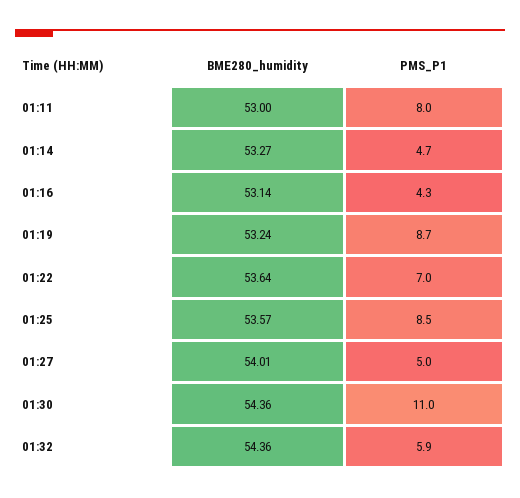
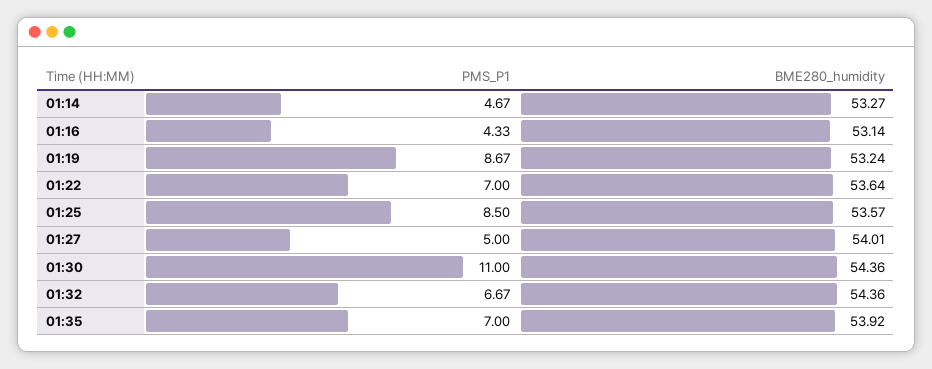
BME280_humidity, 01:11: 53 -> none
PMS_P1, 01:11: 8 -> none
PMS_P1, 01:32: 5.9 -> 6.67
PMS_P1, 01:35: none -> 7
BME280_humidity, 01:35: none -> 53.92

